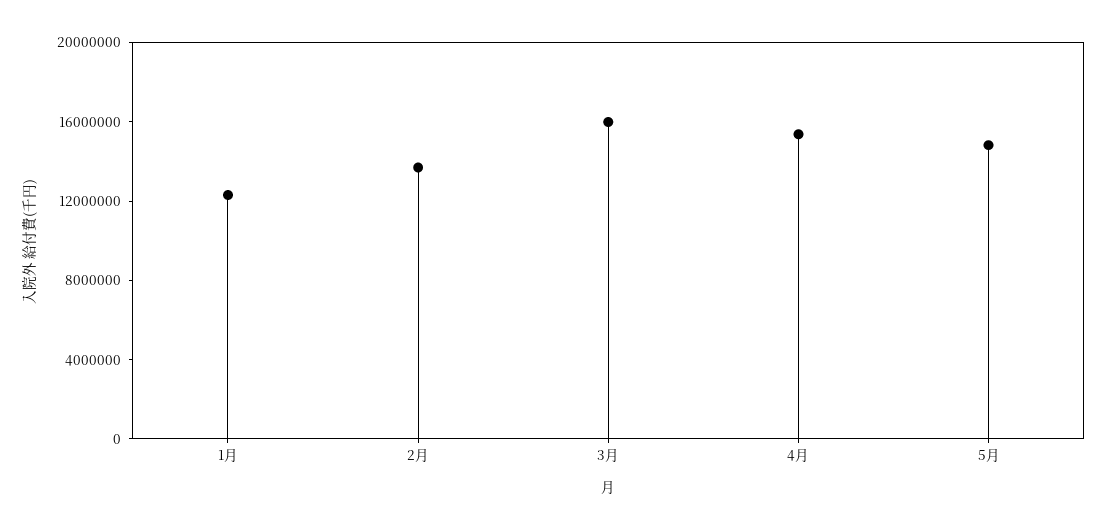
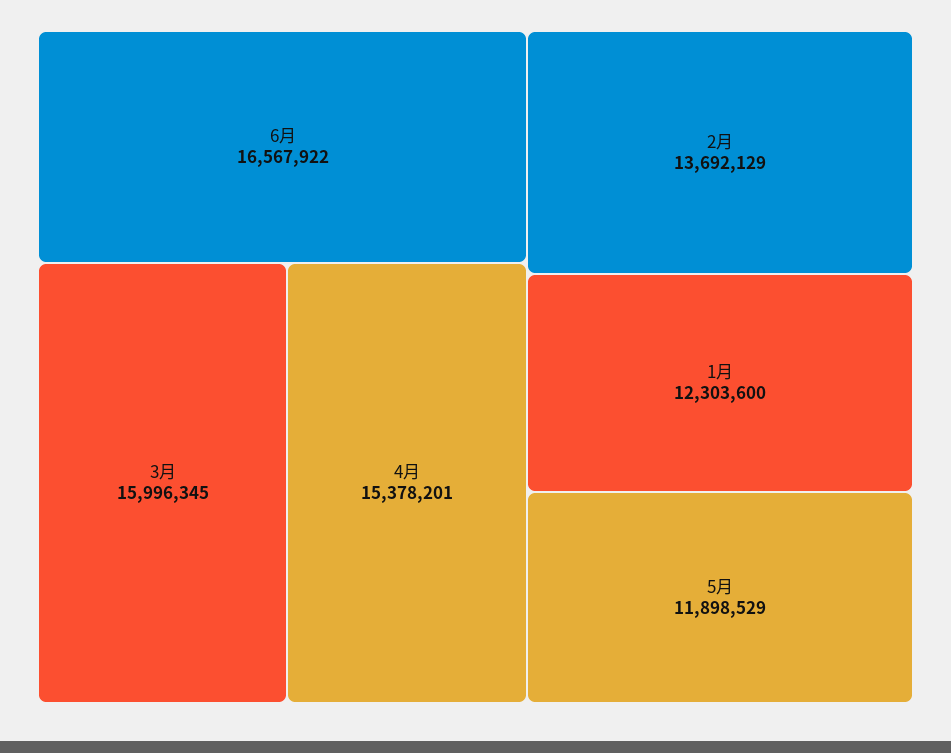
5月: 15000000 -> 11898529
6月: none -> 16567922

